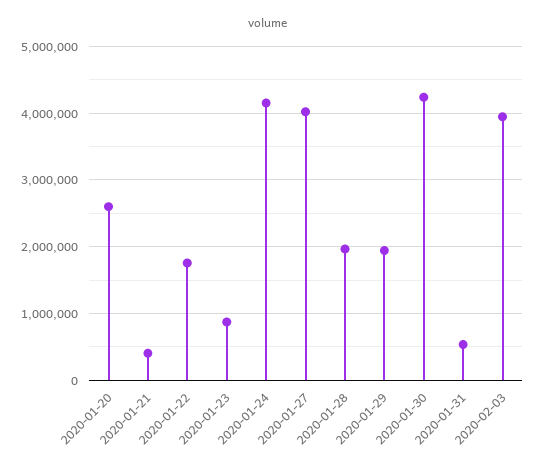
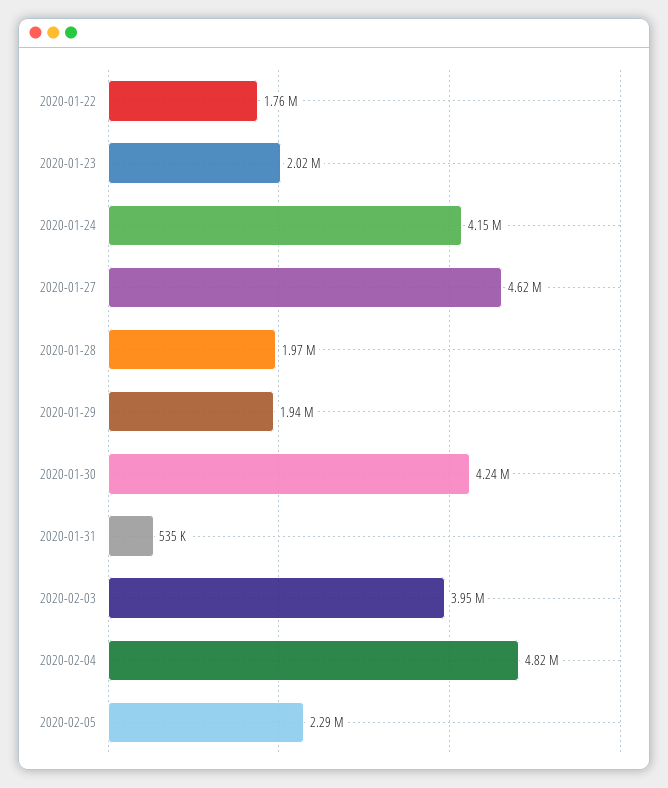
2020-01-20: 2600000 -> none
2020-01-21: 400000 -> none
2020-01-23: 900000 -> 2020000
2020-01-27: 4000000 -> 4620000
2020-02-04: none -> 4820000
2020-02-05: none -> 2290000

